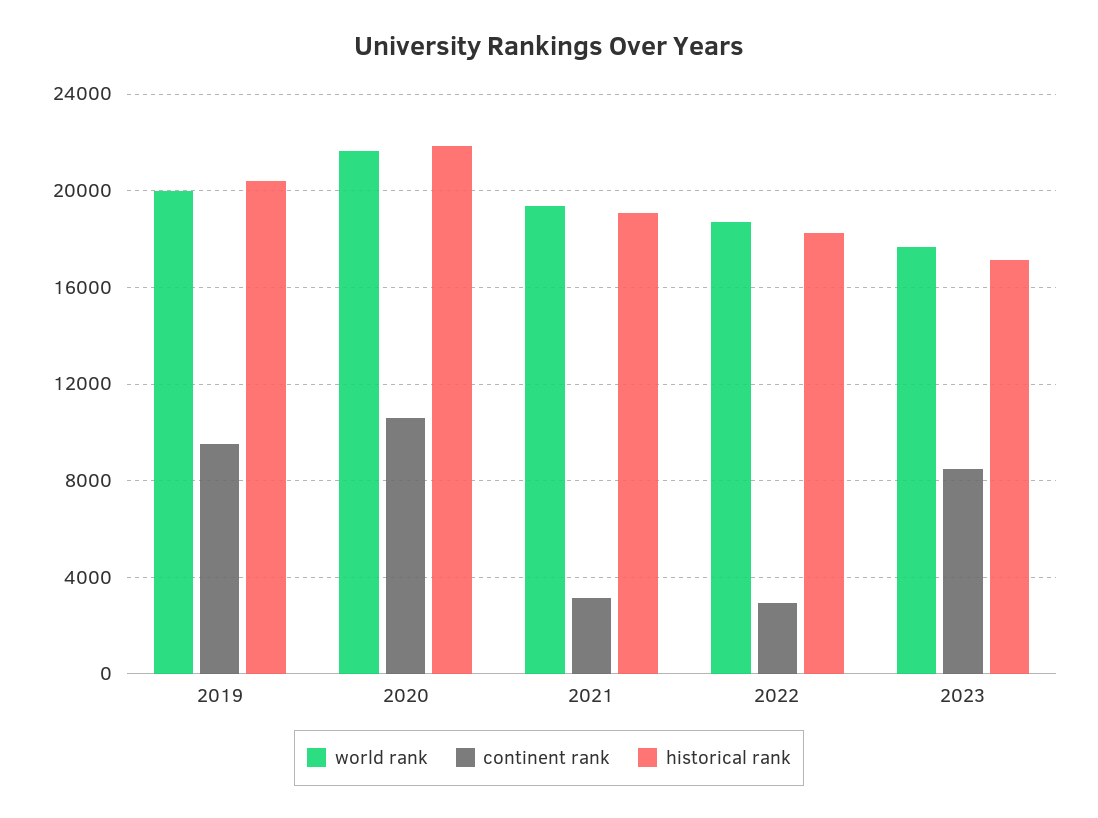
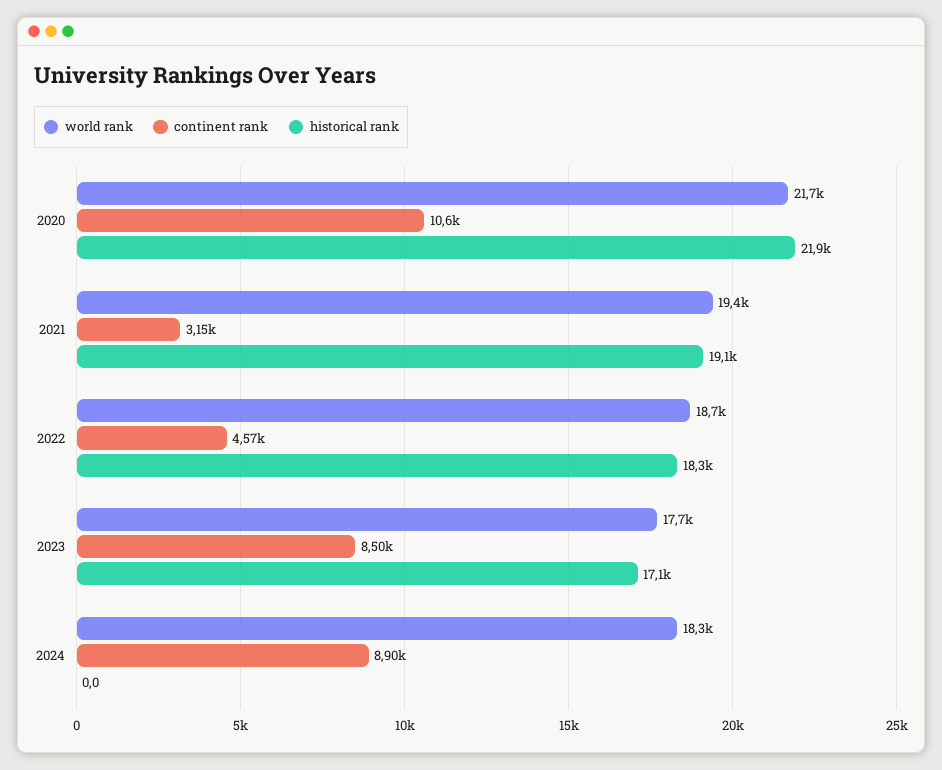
world rank, 2019: 20000 -> none
continent rank, 2019: 9500 -> none
historical rank, 2019: 20500 -> none
continent rank, 2022: 3000 -> 4570
world rank, 2024: none -> 18300
continent rank, 2024: none -> 8900
historical rank, 2024: none -> 0

